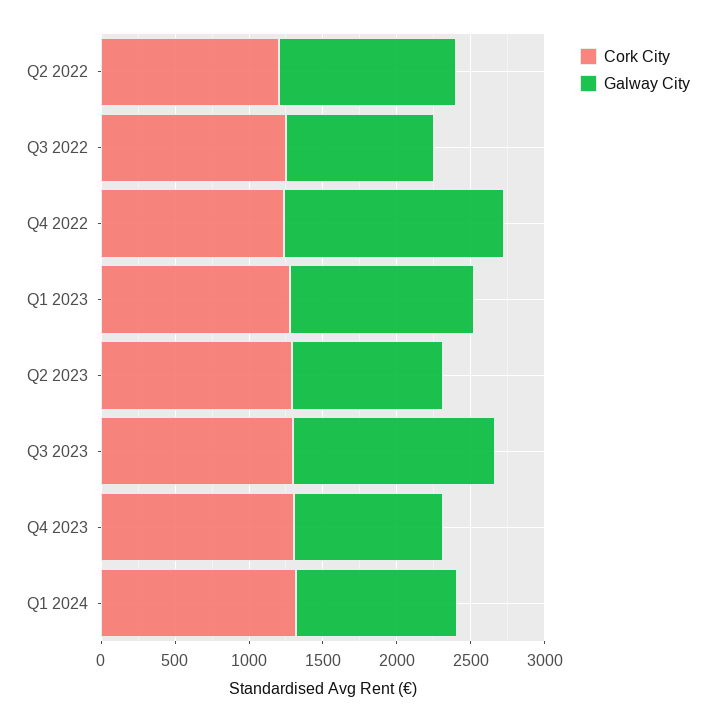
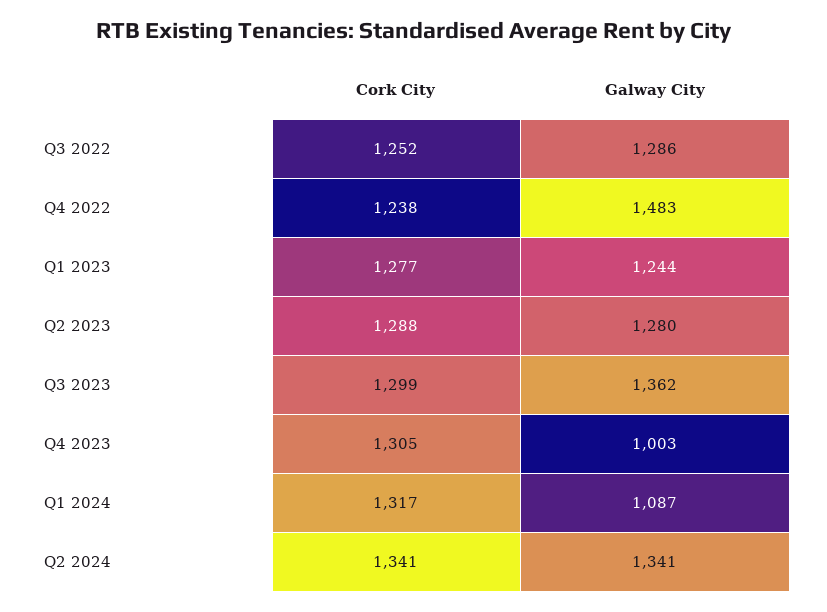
Cork City, Q2 2022: 1200 -> none
Galway City, Q2 2022: 1200 -> none
Galway City, Q3 2022: 1000 -> 1286
Galway City, Q2 2023: 1000 -> 1280
Cork City, Q2 2024: none -> 1341
Galway City, Q2 2024: none -> 1341

